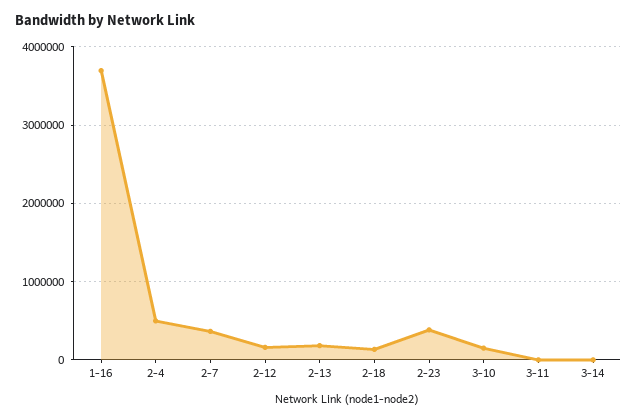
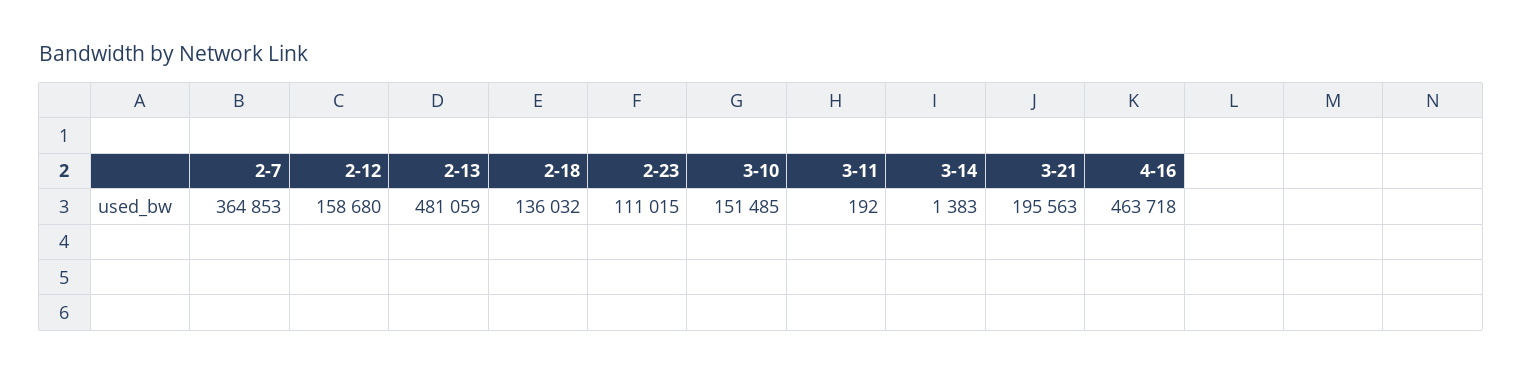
1-16: 3700000 -> none
2-4: 500000 -> none
2-13: 200000 -> 481059
2-23: 400000 -> 111015
3-21: none -> 195563
4-16: none -> 463718

